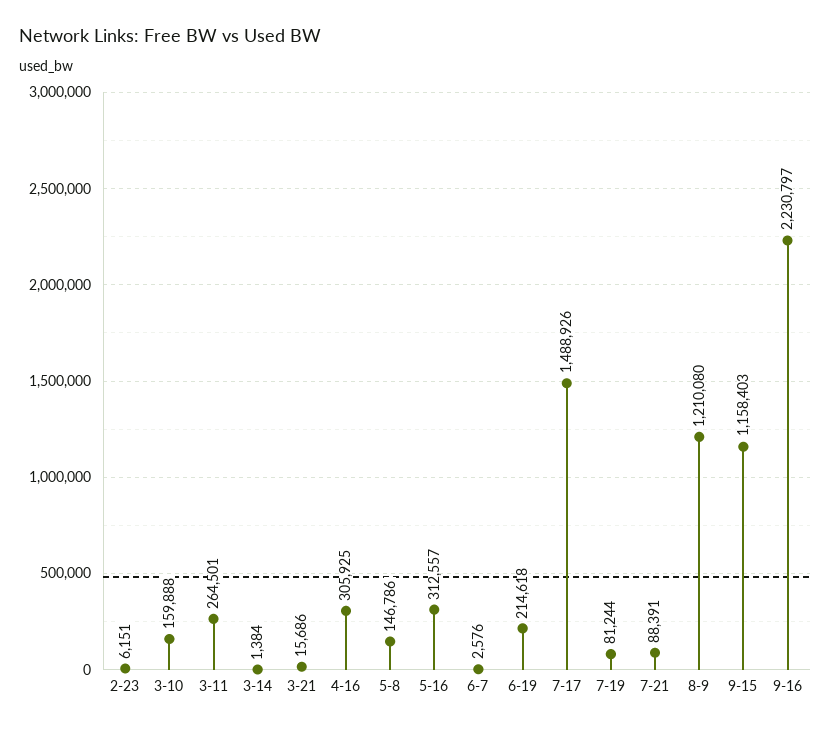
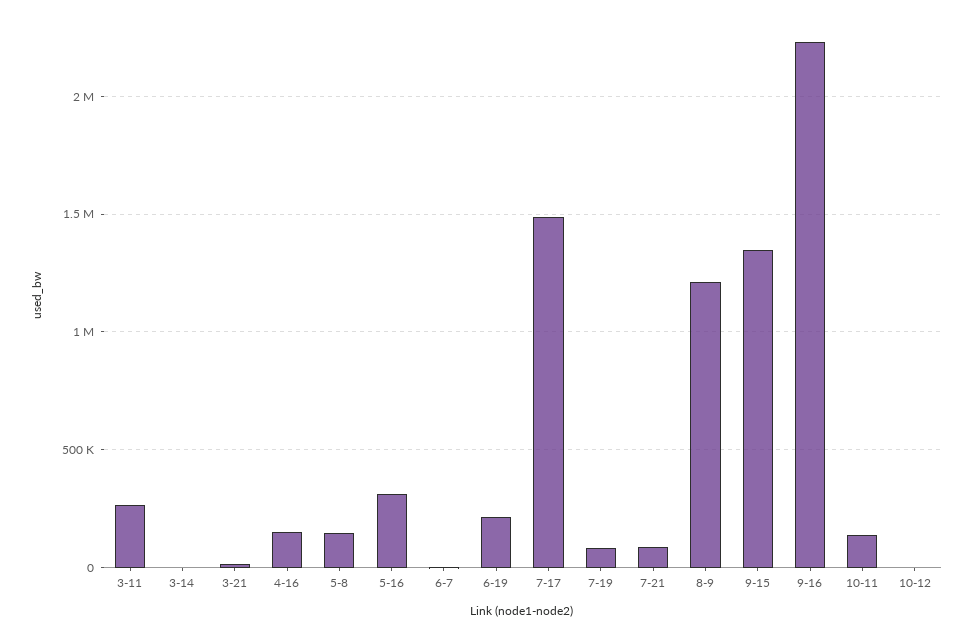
2-23: 6151 -> none
3-10: 159888 -> none
4-16: 305925 -> 150000
9-15: 1158403 -> 1350000
10-11: none -> 150000
10-12: none -> 0

